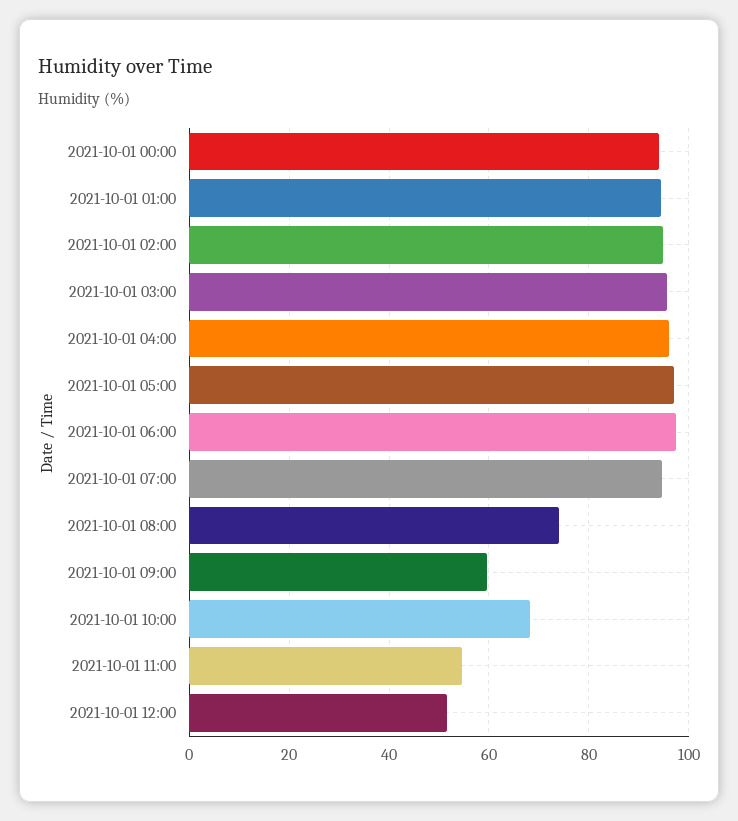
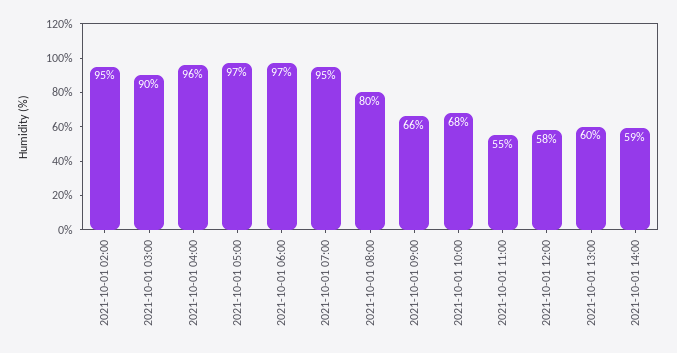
2021-10-01 00:00: 94 -> none
2021-10-01 01:00: 94 -> none
2021-10-01 03:00: 96 -> 90
2021-10-01 08:00: 74 -> 80
2021-10-01 09:00: 60 -> 66
2021-10-01 12:00: 52 -> 58
2021-10-01 13:00: none -> 60
2021-10-01 14:00: none -> 59

